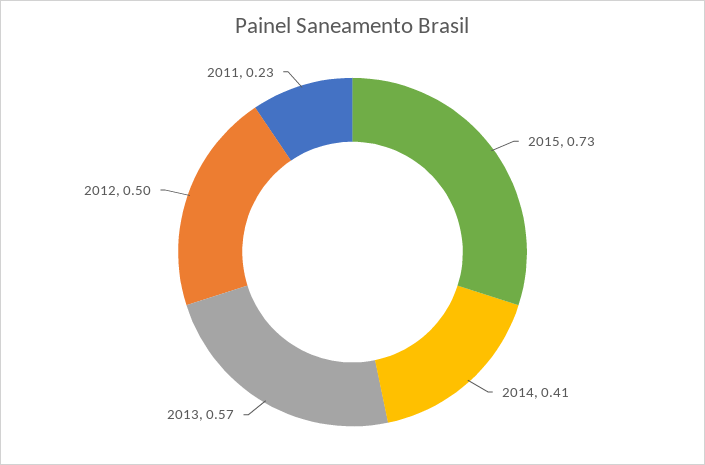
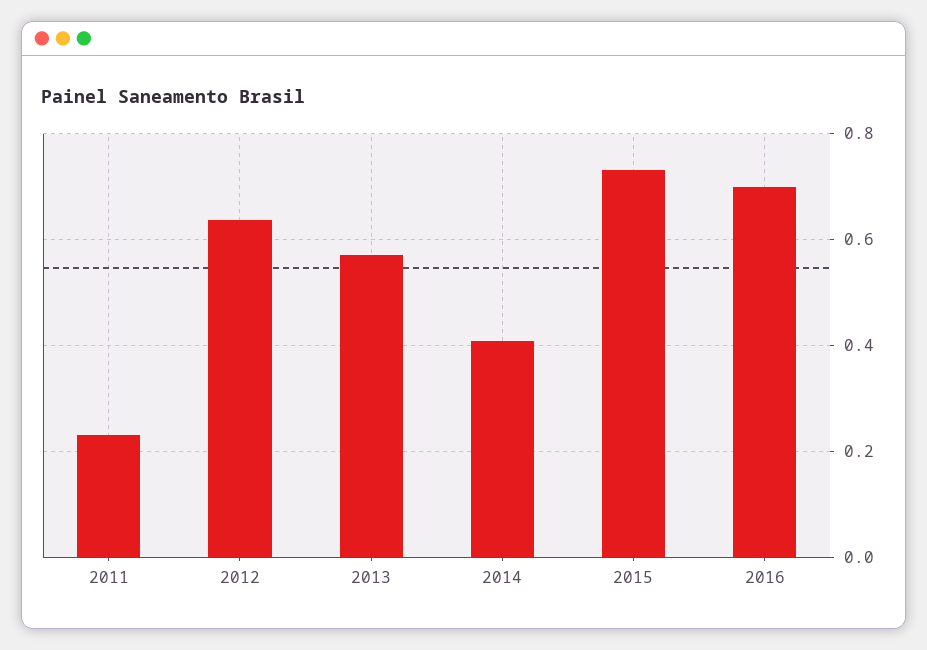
2012: 0.5 -> 0.64
2016: none -> 0.7

